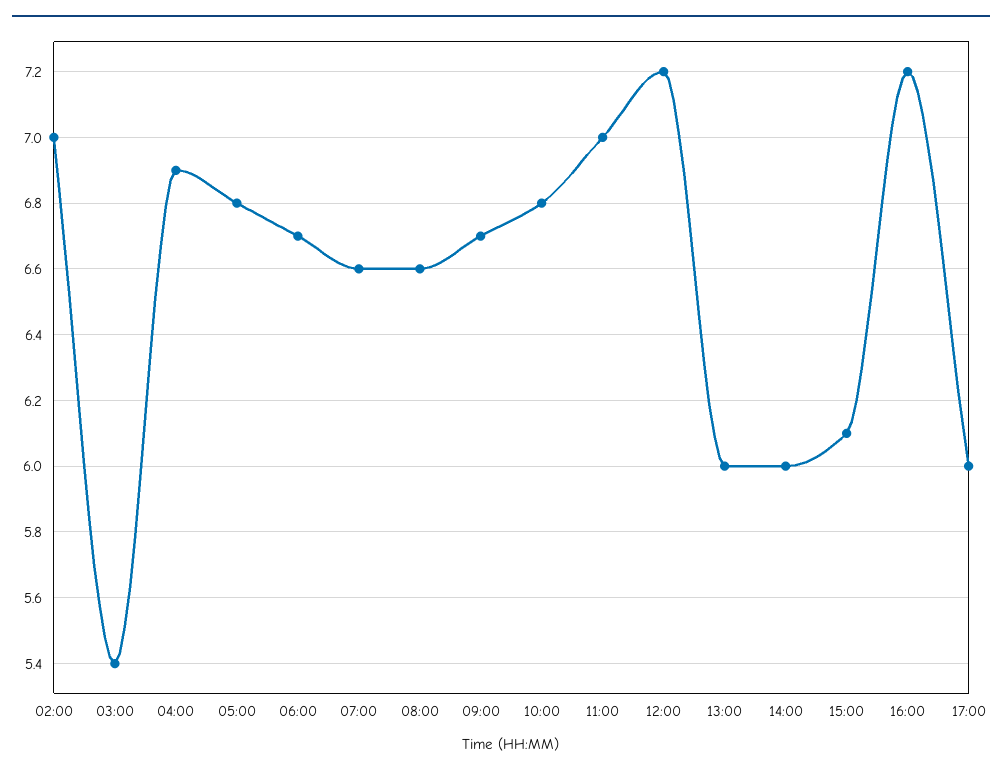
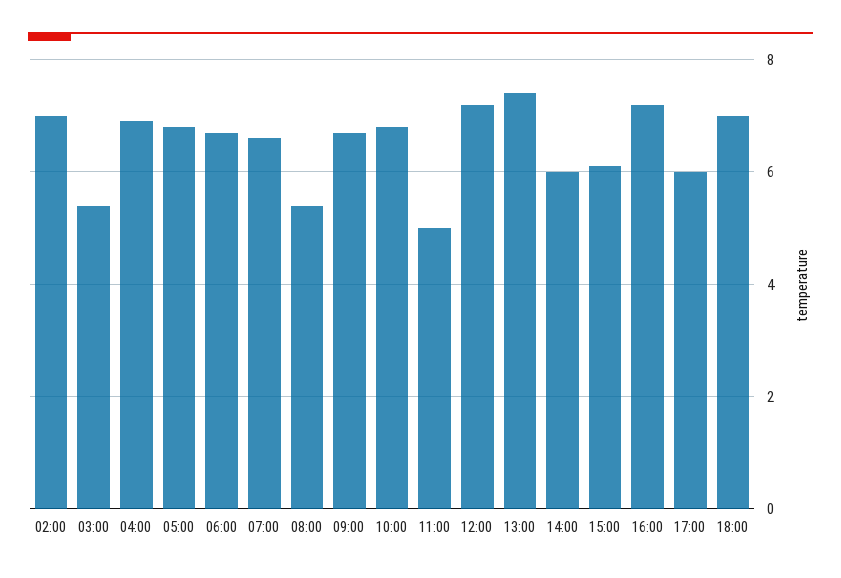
08:00: 6.6 -> 5.5
11:00: 7 -> 5
13:00: 6 -> 7.5
18:00: none -> 7

